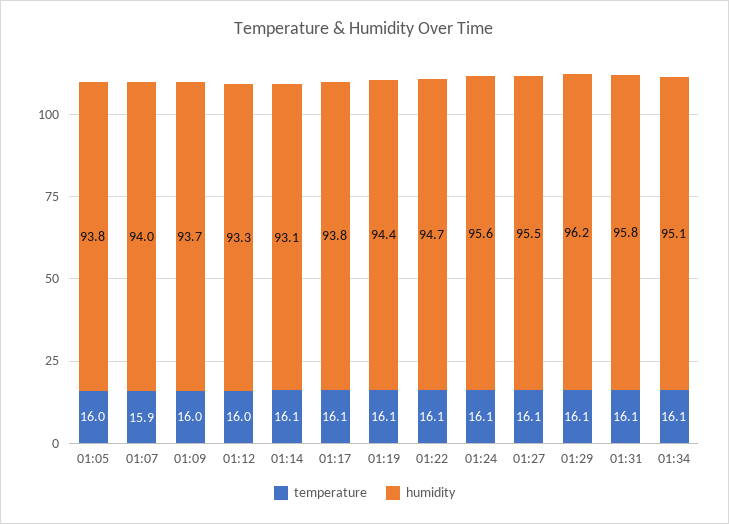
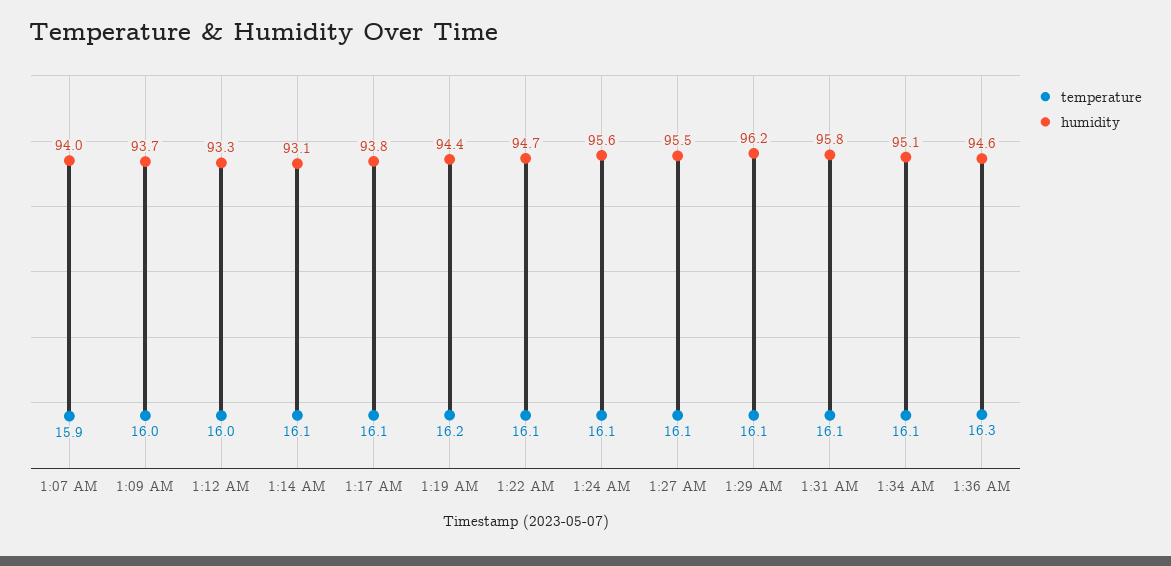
temperature, 01:05: 16 -> none
humidity, 01:05: 93.8 -> none
temperature, 01:19: 16.1 -> 16.2
temperature, 1:36 AM: none -> 16.3
humidity, 1:36 AM: none -> 94.6

